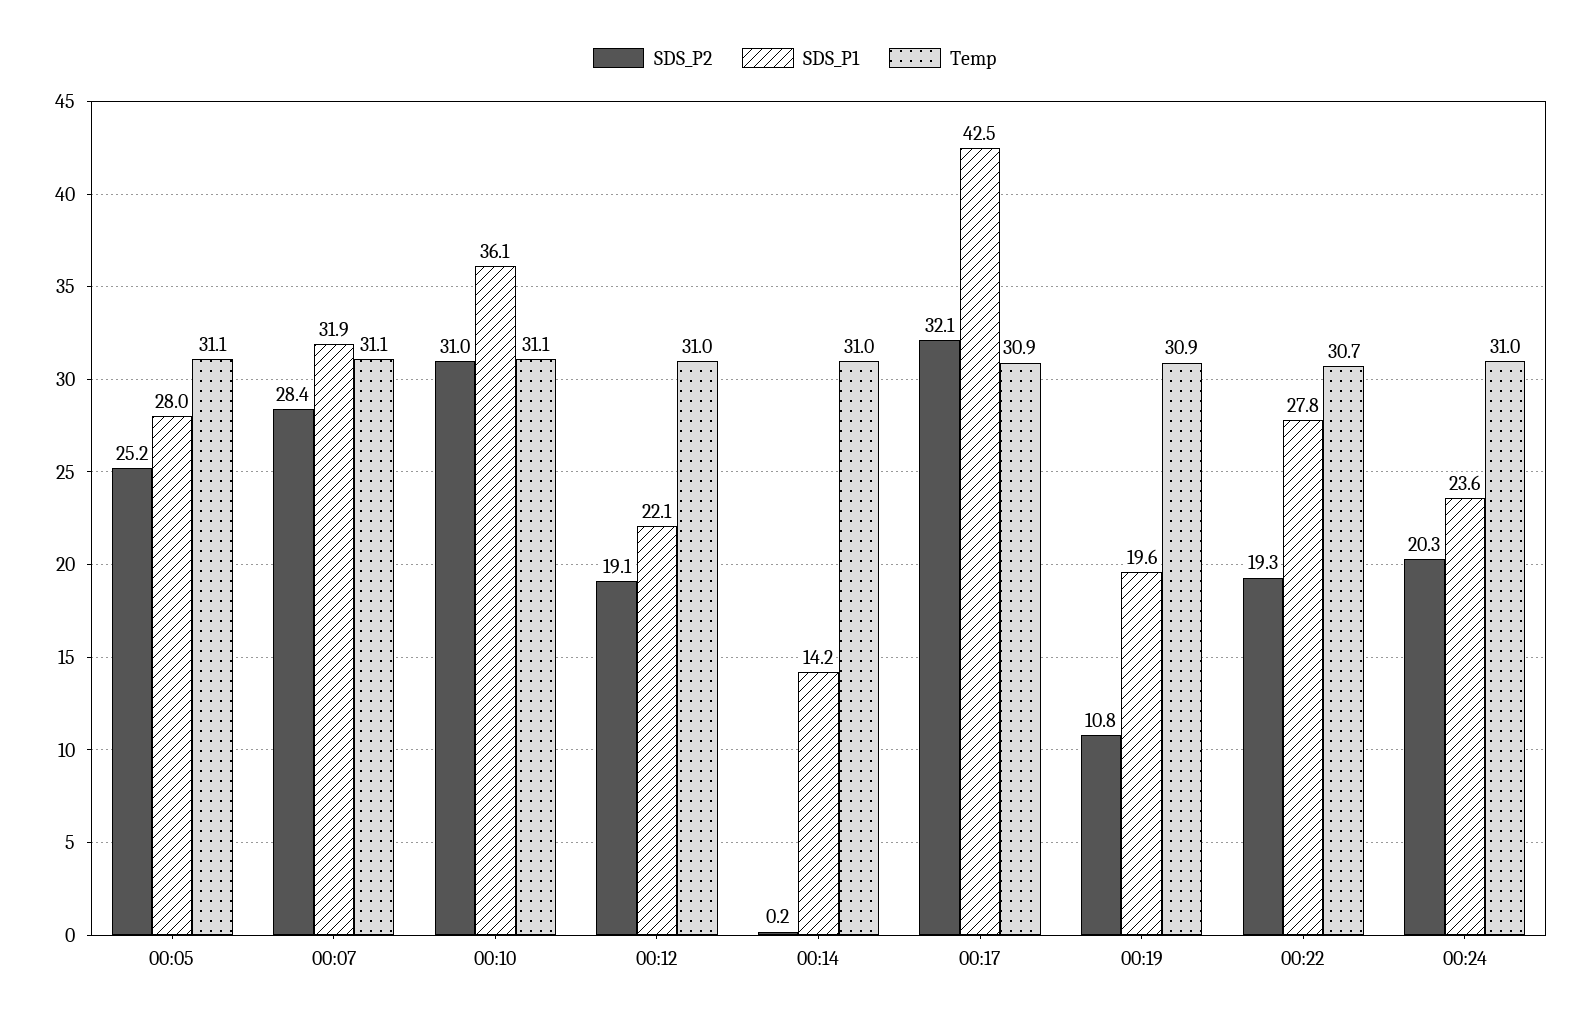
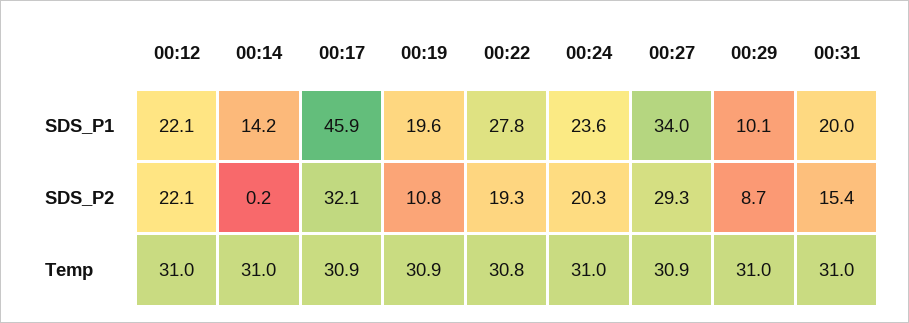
SDS_P2, 00:05: 25.2 -> none
SDS_P1, 00:05: 28 -> none
Temp, 00:05: 31.1 -> none
SDS_P2, 00:07: 28.4 -> none
SDS_P1, 00:07: 31.9 -> none
Temp, 00:07: 31.1 -> none
SDS_P2, 00:10: 31 -> none
SDS_P1, 00:10: 36.1 -> none
Temp, 00:10: 31.1 -> none
SDS_P2, 00:12: 19.1 -> 22.1
SDS_P1, 00:17: 42.5 -> 45.9
Temp, 00:22: 30.7 -> 30.8
SDS_P1, 00:27: none -> 34
SDS_P1, 00:29: none -> 10.1
SDS_P1, 00:31: none -> 20
SDS_P2, 00:27: none -> 29.3
SDS_P2, 00:29: none -> 8.7
SDS_P2, 00:31: none -> 15.4
Temp, 00:27: none -> 30.9
Temp, 00:29: none -> 31
Temp, 00:31: none -> 31

